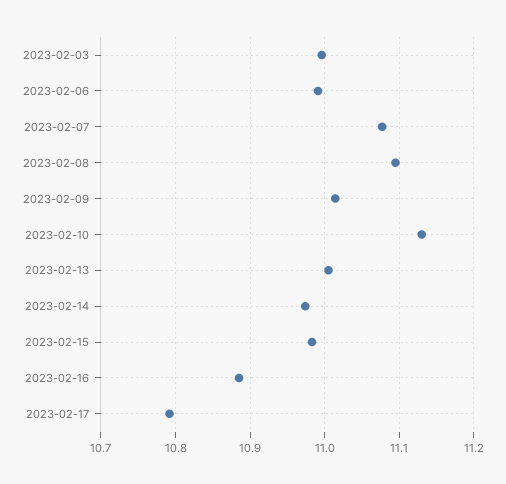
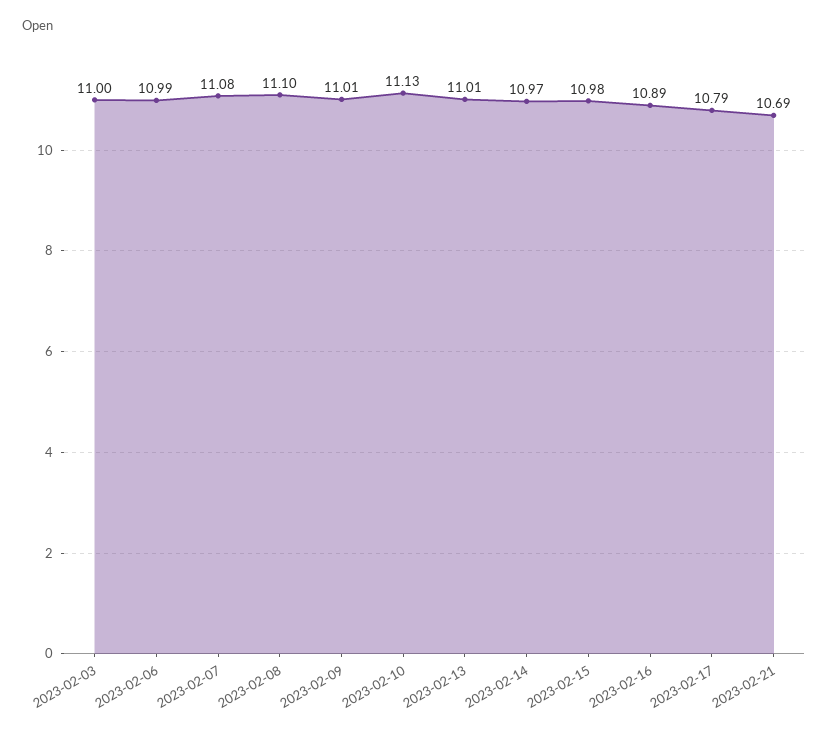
2023-02-21: none -> 10.69

